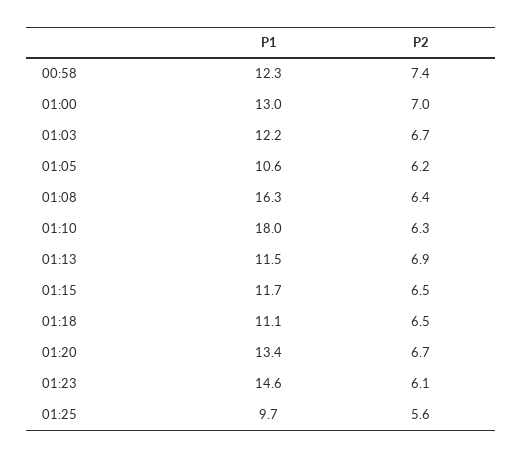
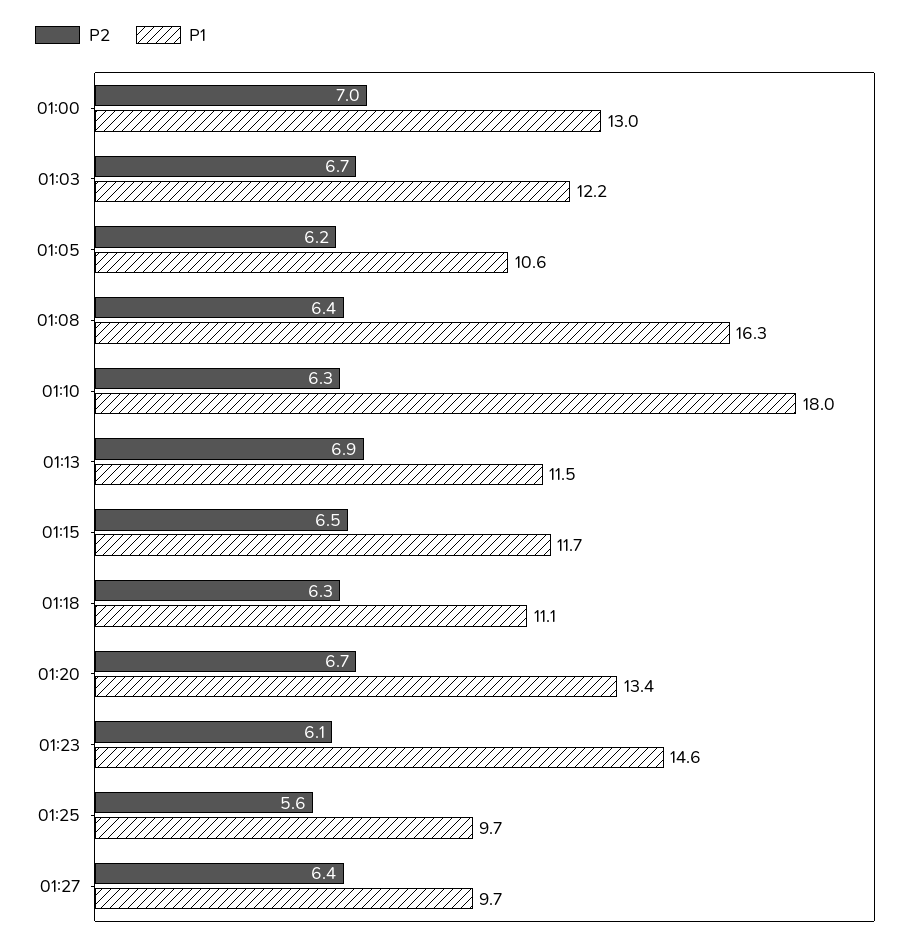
P1, 00:58: 12.3 -> none
P2, 00:58: 7.4 -> none
P2, 01:18: 6.5 -> 6.3
P2, 01:27: none -> 6.4
P1, 01:27: none -> 9.7

